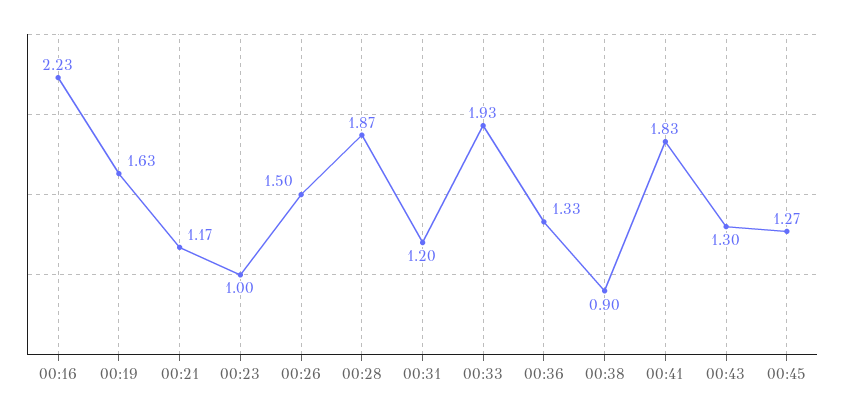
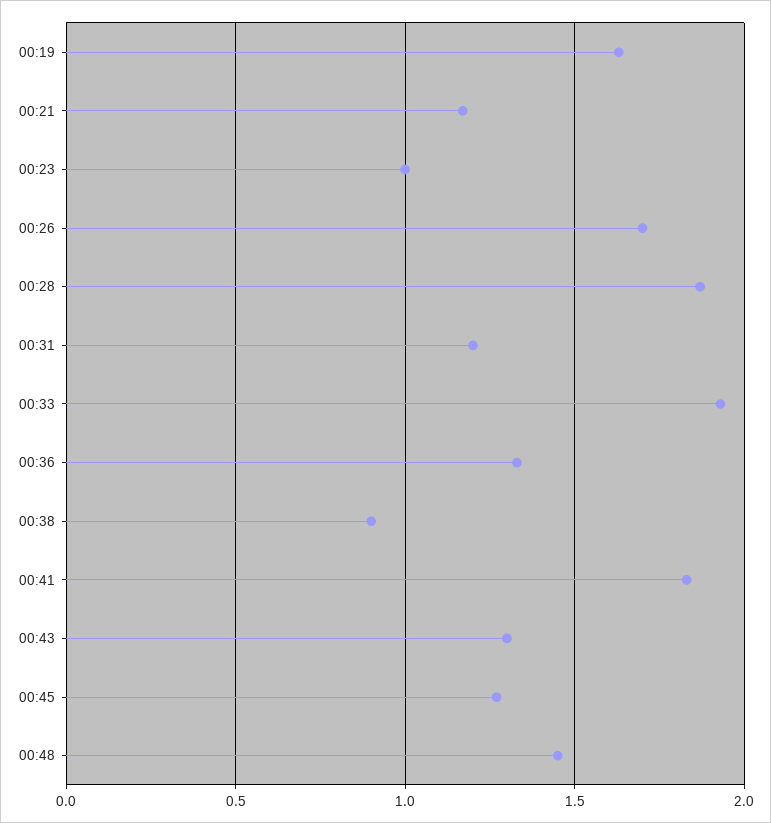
00:16: 2.23 -> none
00:26: 1.5 -> 1.7
00:48: none -> 1.45

